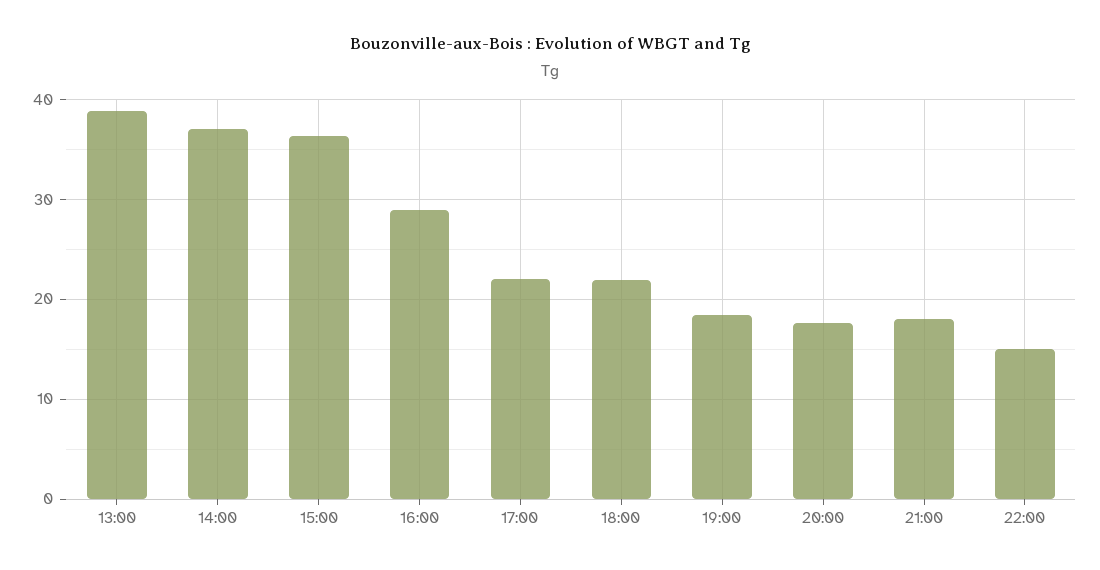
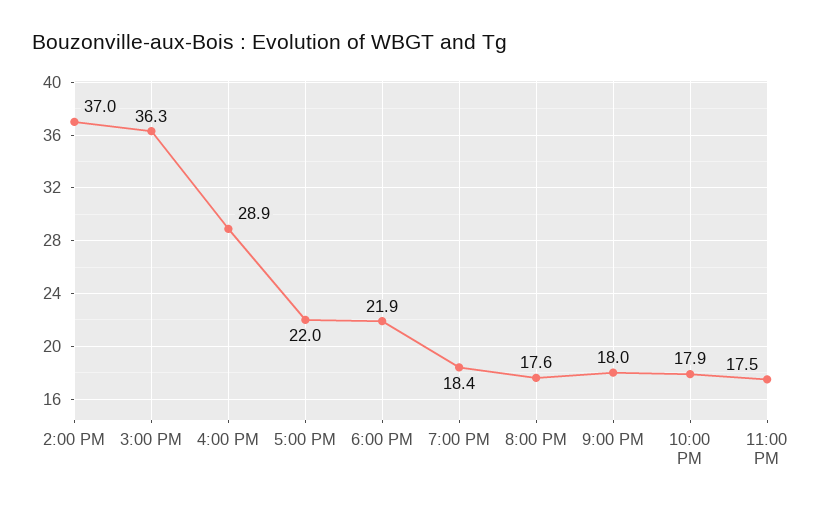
13:00: 39 -> none
22:00: 15 -> 17.9
11:00 PM: none -> 17.5

